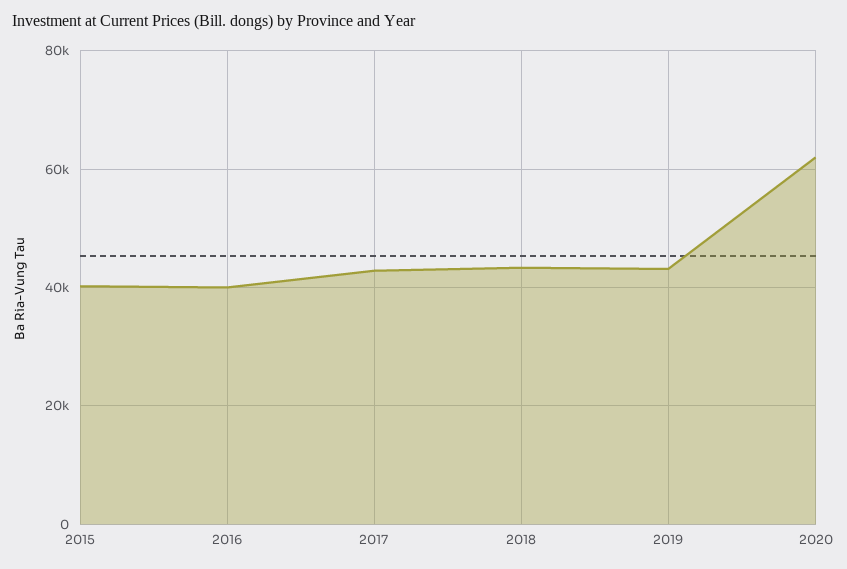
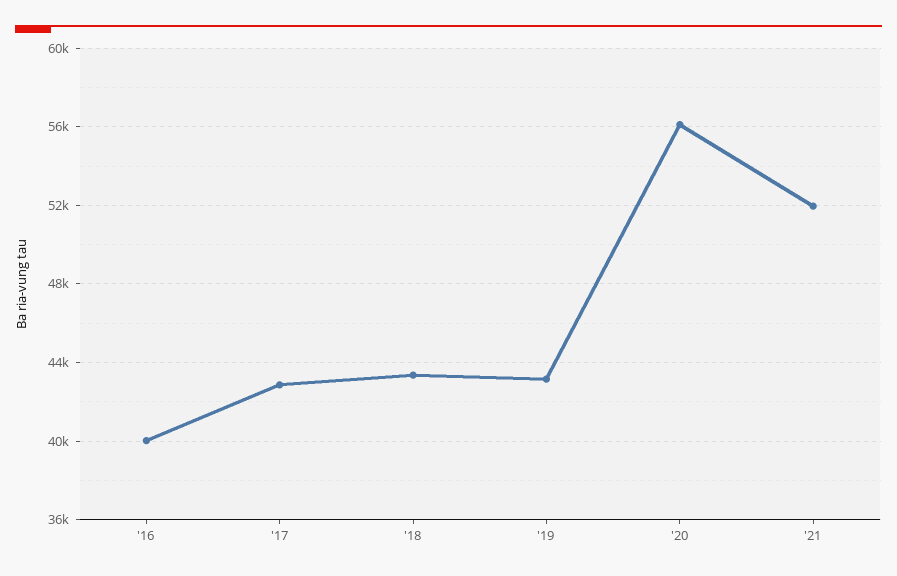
2015: 40000 -> none
2020: 62000 -> 56000
'21: none -> 52000

